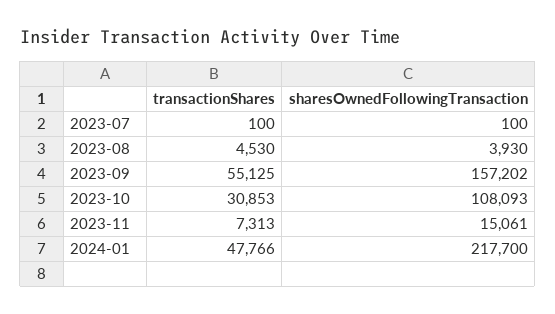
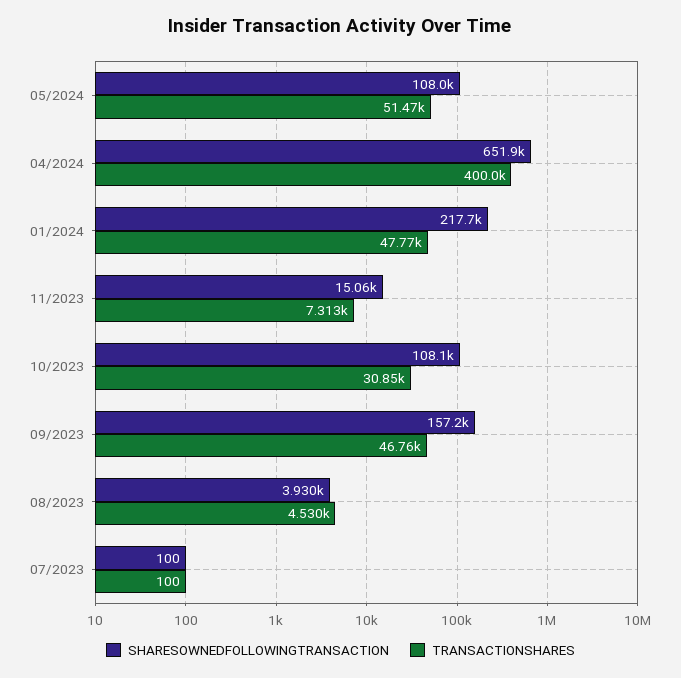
transactionShares, 2023-09: 55125 -> 46760
sharesOwnedFollowingTransaction, 05/2024: none -> 108000
transactionShares, 05/2024: none -> 51470
sharesOwnedFollowingTransaction, 04/2024: none -> 651900
transactionShares, 04/2024: none -> 400000

